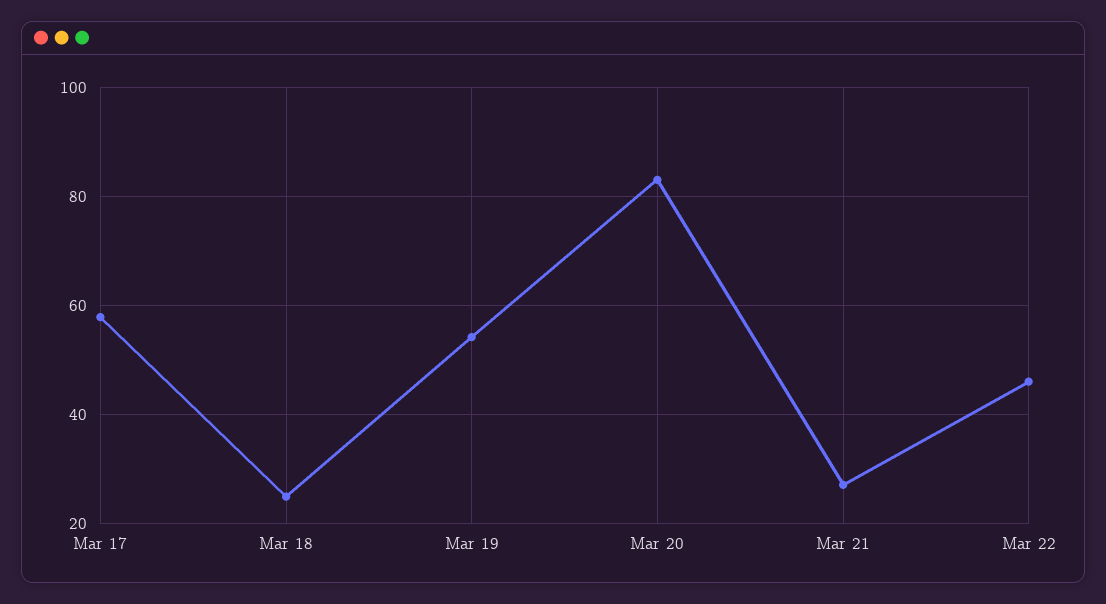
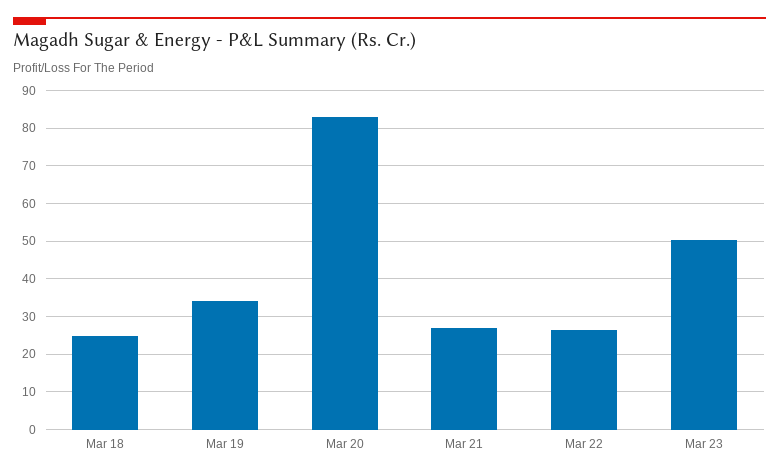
Mar 17: 58 -> none
Mar 19: 54 -> 34
Mar 22: 46 -> 26
Mar 23: none -> 50

